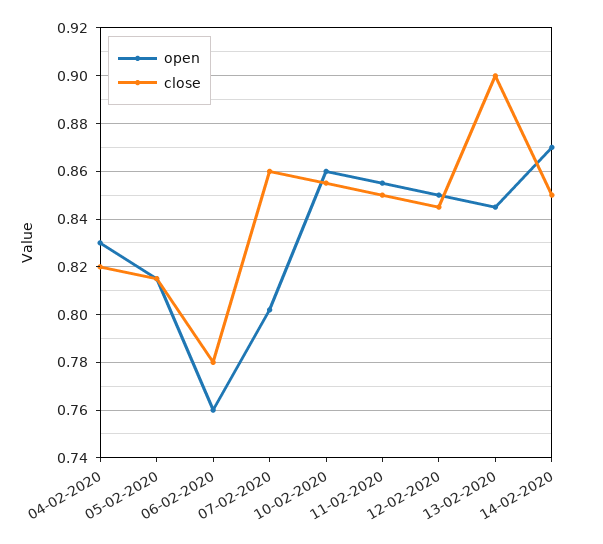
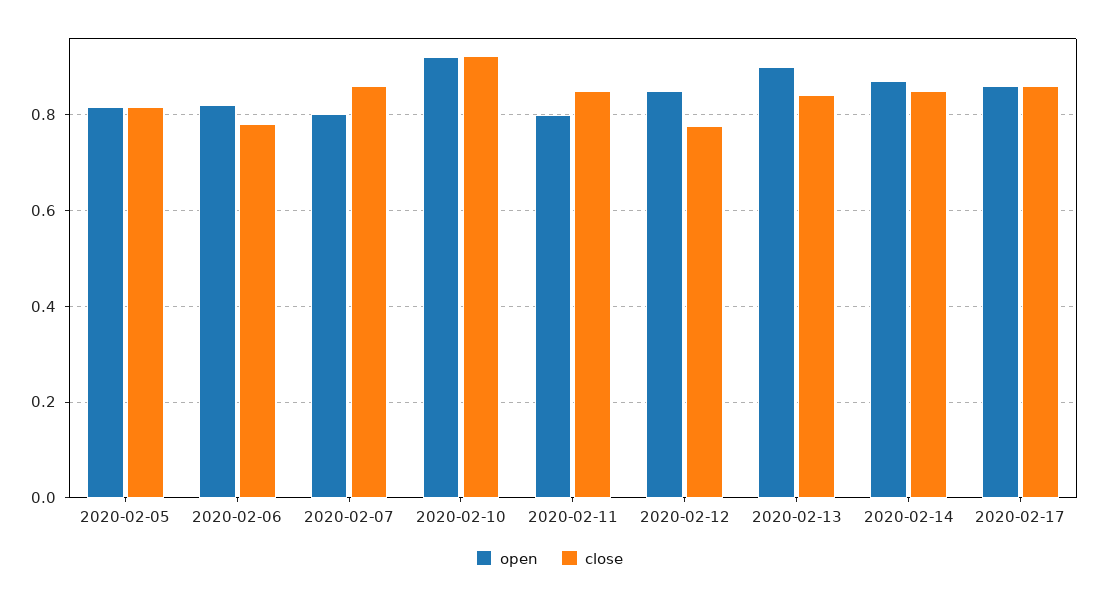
open, 04-02-2020: 0.83 -> none
close, 04-02-2020: 0.82 -> none
open, 06-02-2020: 0.76 -> 0.82
open, 10-02-2020: 0.86 -> 0.92
close, 10-02-2020: 0.855 -> 0.92
open, 11-02-2020: 0.855 -> 0.8
close, 12-02-2020: 0.845 -> 0.78
open, 13-02-2020: 0.845 -> 0.9
close, 13-02-2020: 0.9 -> 0.84
open, 2020-02-17: none -> 0.86
close, 2020-02-17: none -> 0.86

